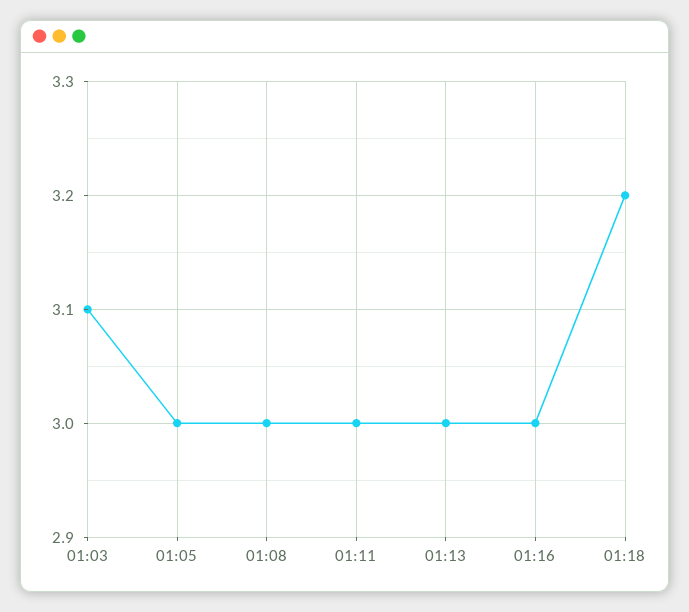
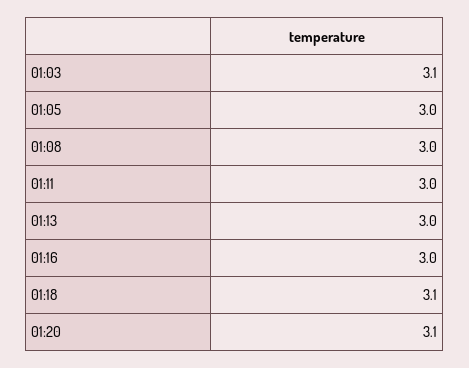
01:18: 3.2 -> 3.1
01:20: none -> 3.1

